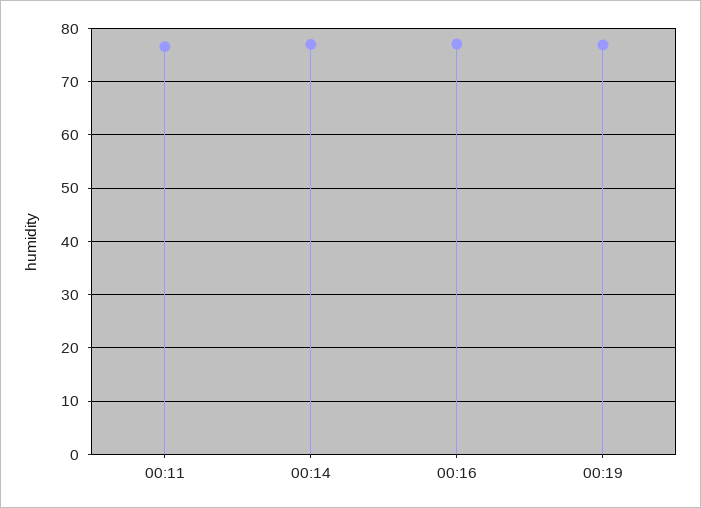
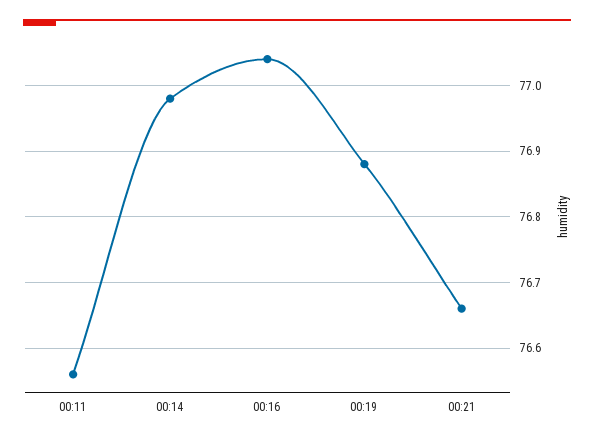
00:21: none -> 76.66

